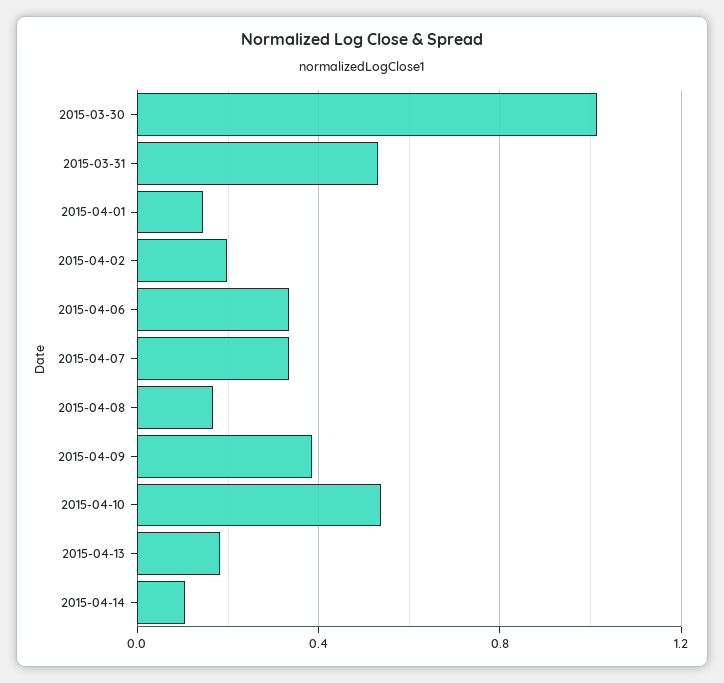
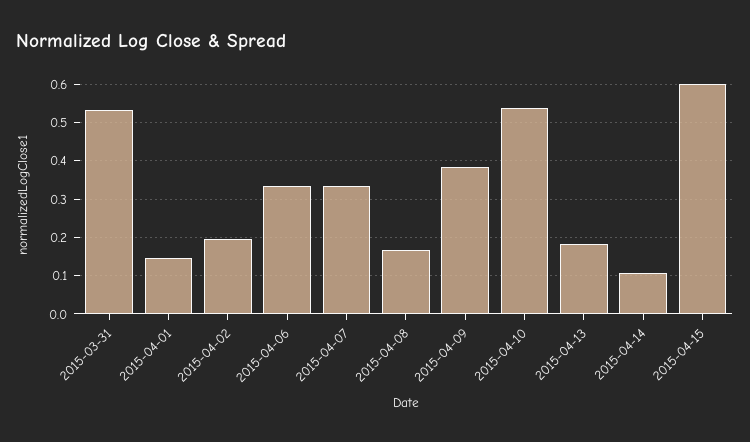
2015-03-30: 1 -> none
2015-04-15: none -> 0.6

